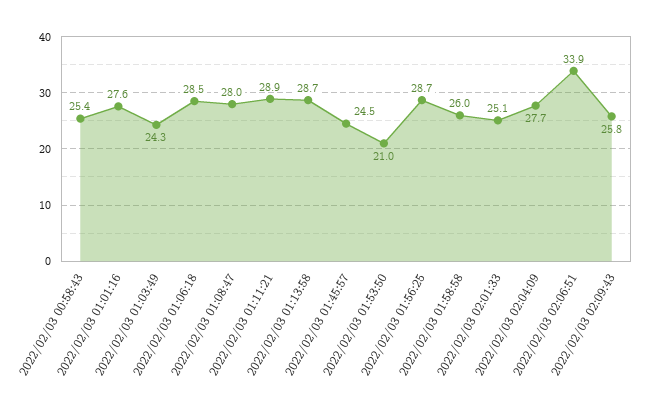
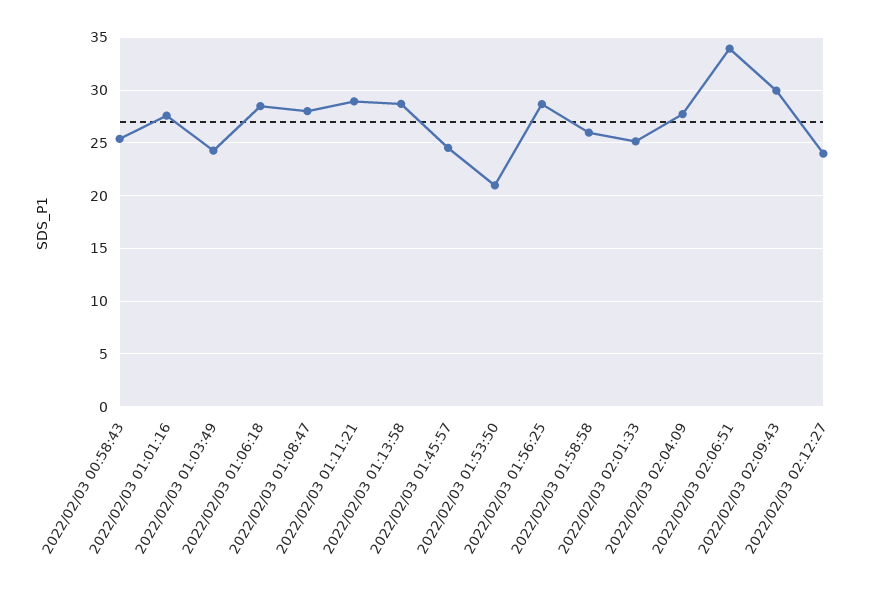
2022/02/03 02:09:43: 25.8 -> 30
2022/02/03 02:12:27: none -> 24

